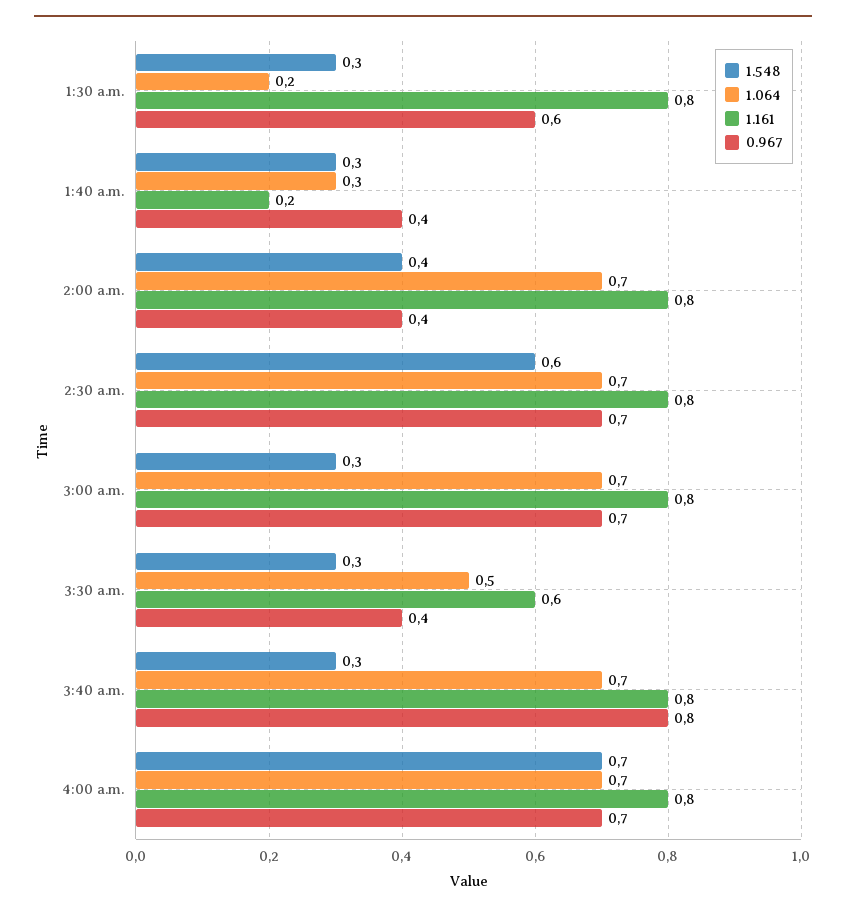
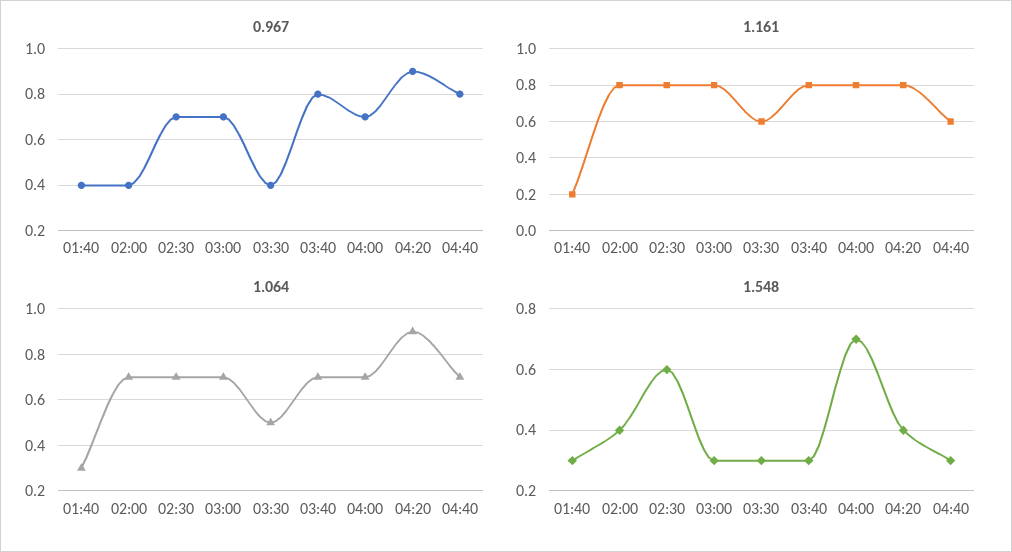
1.548, 1:30 a.m.: 0.3 -> none
1.064, 1:30 a.m.: 0.2 -> none
1.161, 1:30 a.m.: 0.8 -> none
0.967, 1:30 a.m.: 0.6 -> none
0.967, 04:20: none -> 0.9
0.967, 04:40: none -> 0.8
1.161, 04:20: none -> 0.8
1.161, 04:40: none -> 0.6
1.064, 04:20: none -> 0.9
1.064, 04:40: none -> 0.7
1.548, 04:20: none -> 0.4
1.548, 04:40: none -> 0.3

